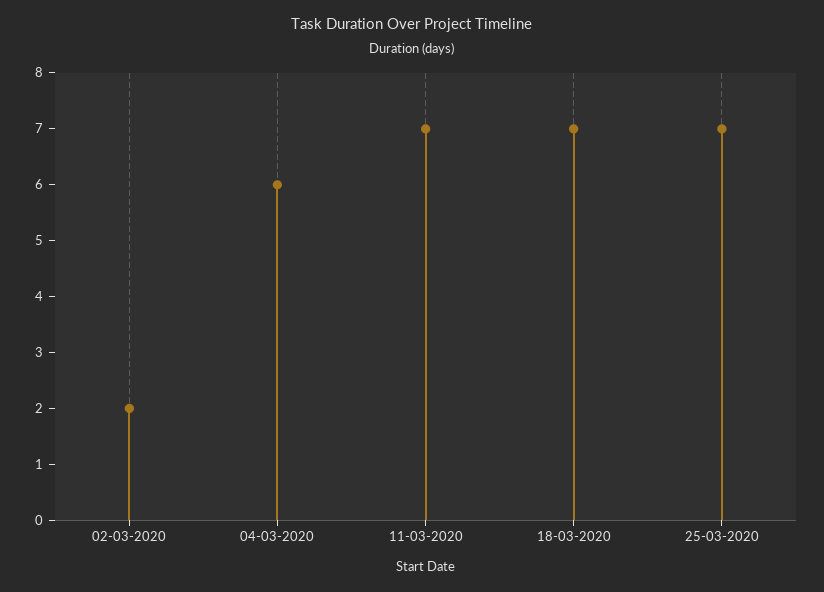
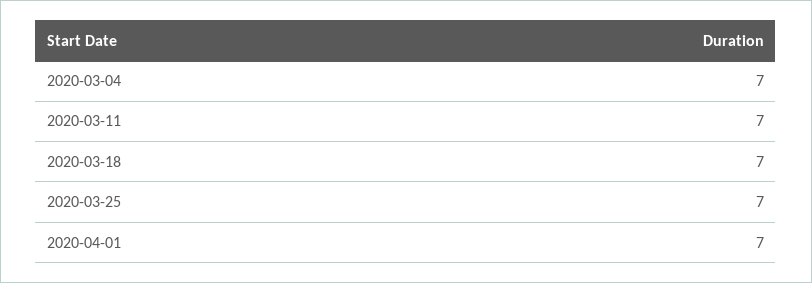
02-03-2020: 2 -> none
04-03-2020: 6 -> 7
2020-04-01: none -> 7

